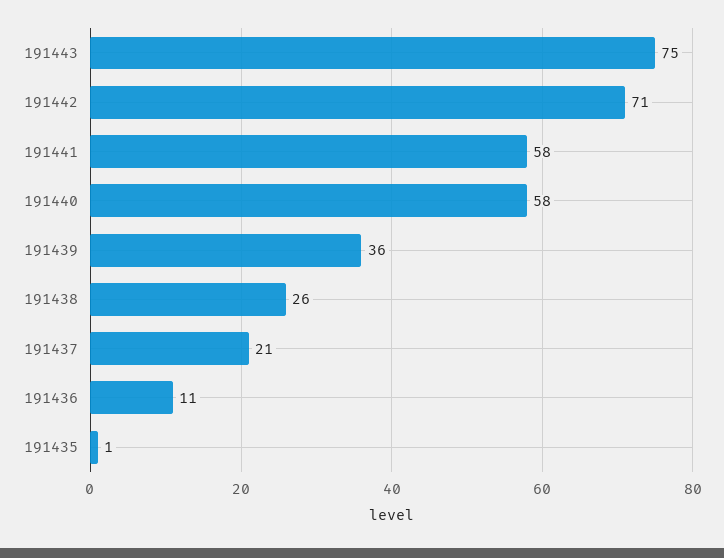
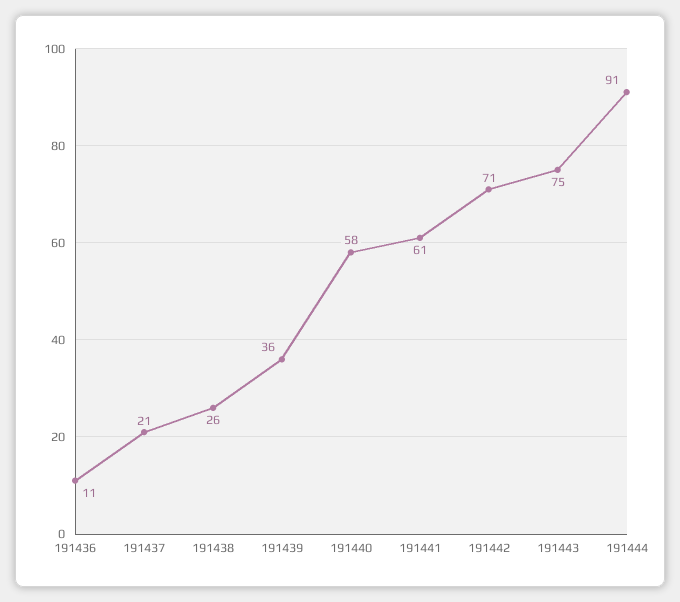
191441: 58 -> 61
191435: 1 -> none
191444: none -> 91

